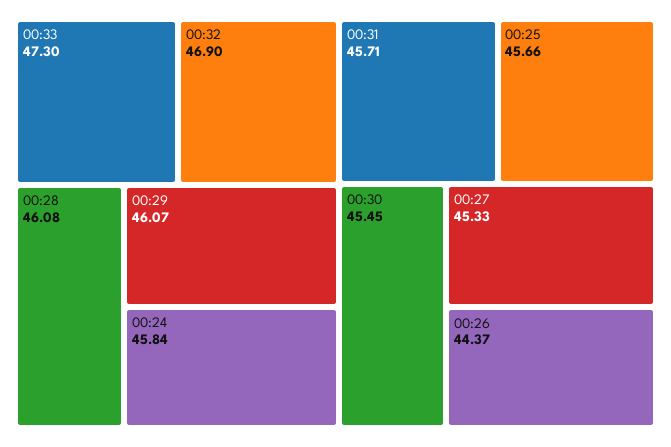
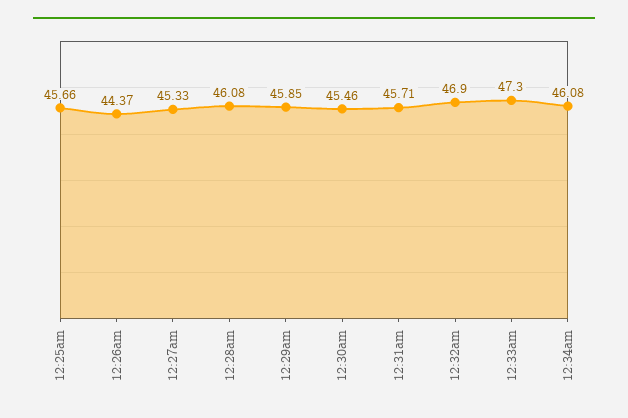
00:29: 46.07 -> 45.85
00:24: 45.84 -> none
00:30: 45.45 -> 45.46
12:34am: none -> 46.08

